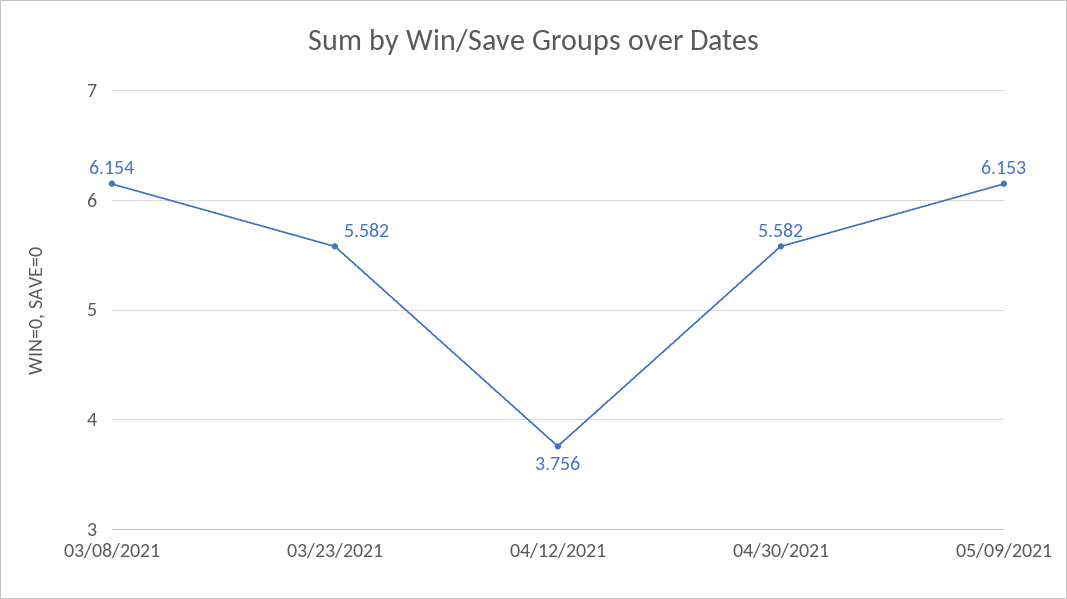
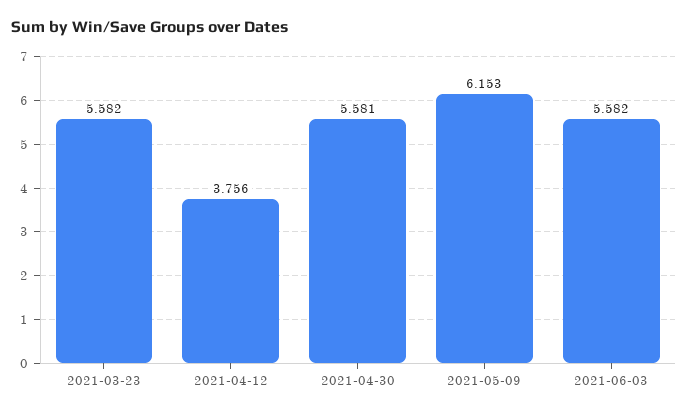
03/08/2021: 6.154 -> none
04/30/2021: 5.582 -> 5.581
2021-06-03: none -> 5.582

